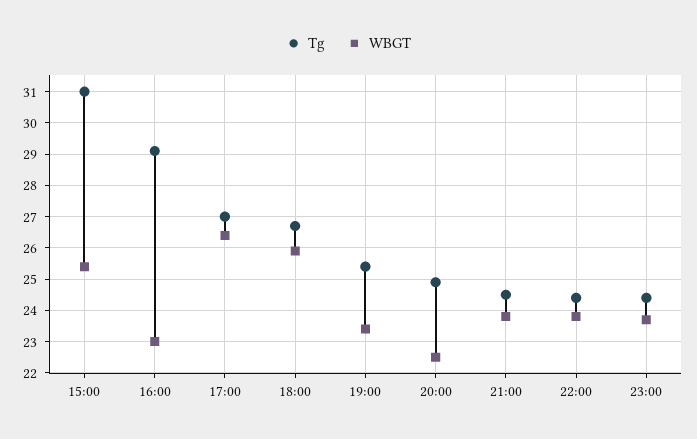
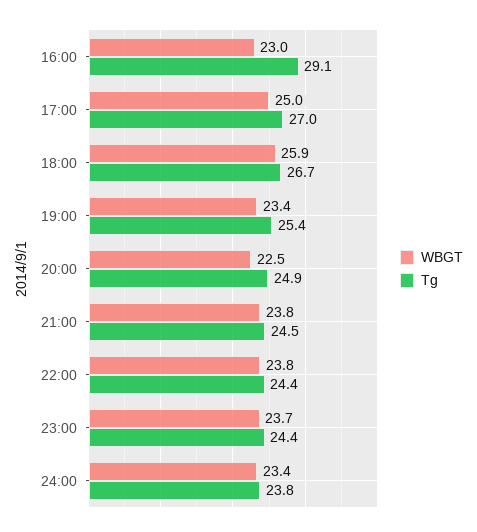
Tg, 15:00: 31 -> none
WBGT, 15:00: 25.5 -> none
WBGT, 17:00: 26.5 -> 25
WBGT, 24:00: none -> 23.4
Tg, 24:00: none -> 23.8

